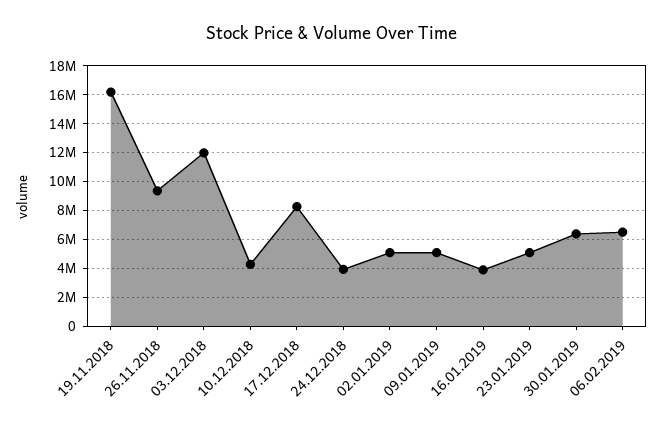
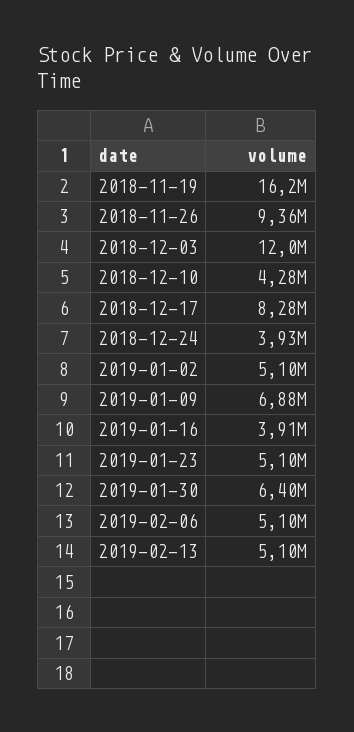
09.01.2019: 5000000 -> 6880000
06.02.2019: 6500000 -> 5100000
2019-02-13: none -> 5100000

